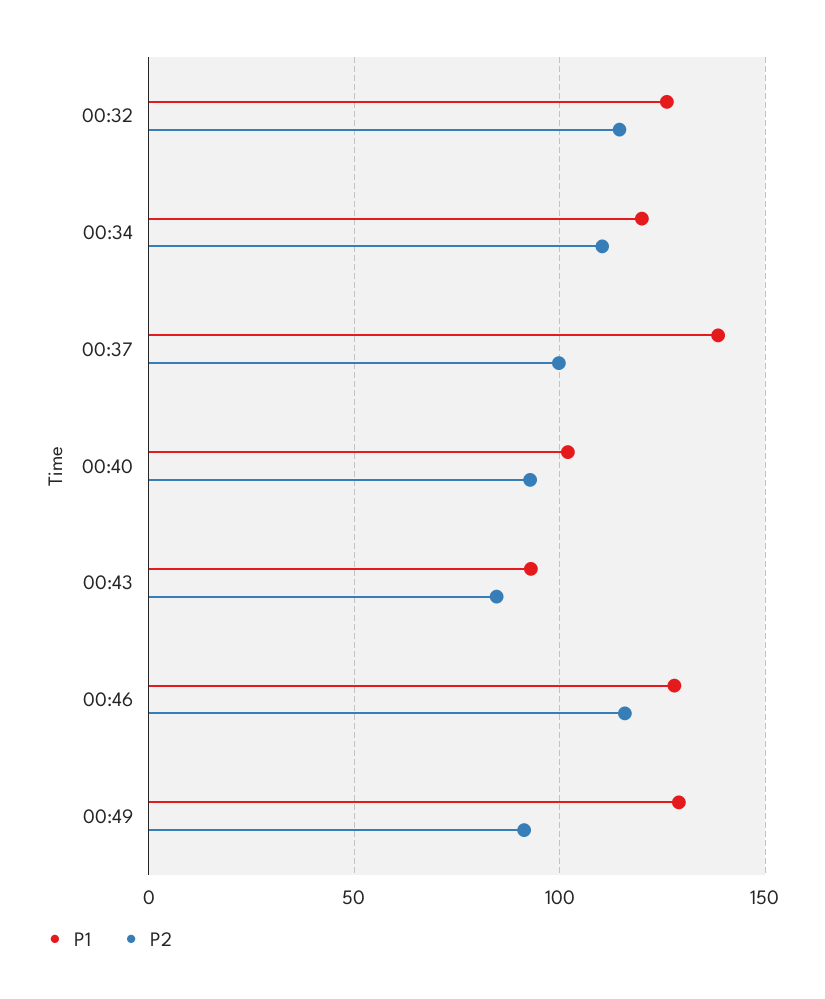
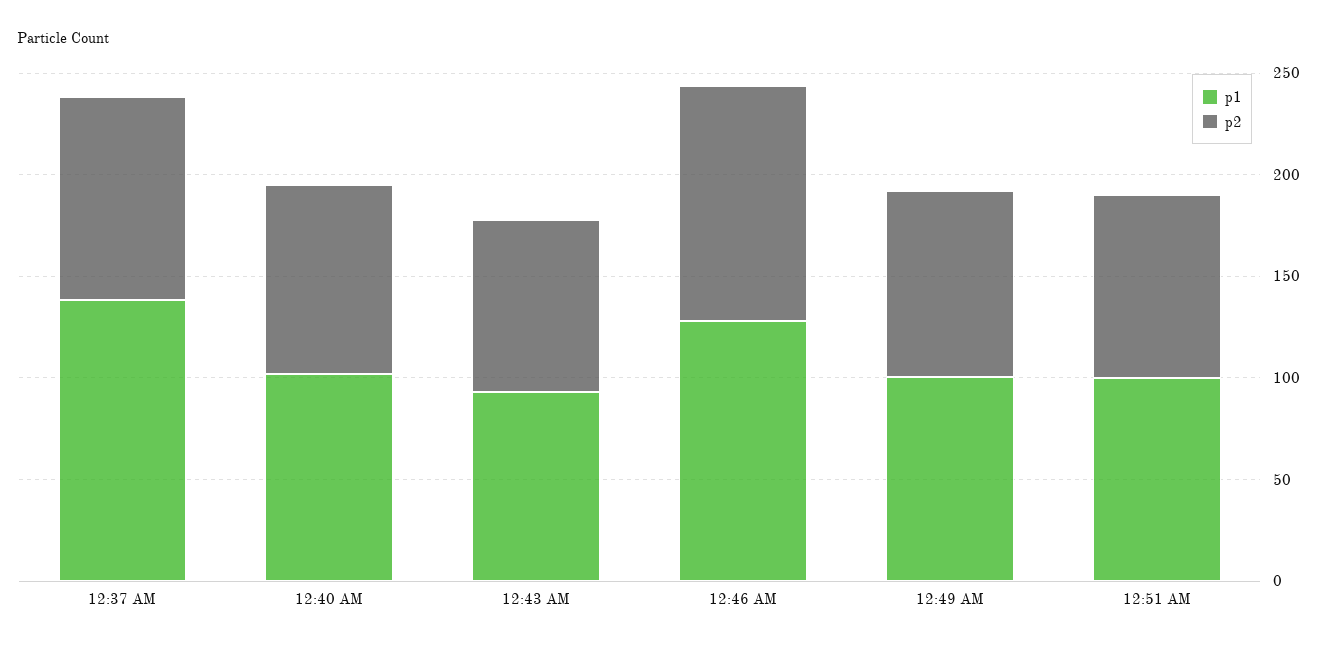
P1, 00:32: 125 -> none
P2, 00:32: 115 -> none
P1, 00:34: 120 -> none
P2, 00:34: 110 -> none
P1, 00:49: 130 -> 100
P1, 12:51 AM: none -> 100
P2, 12:51 AM: none -> 90

